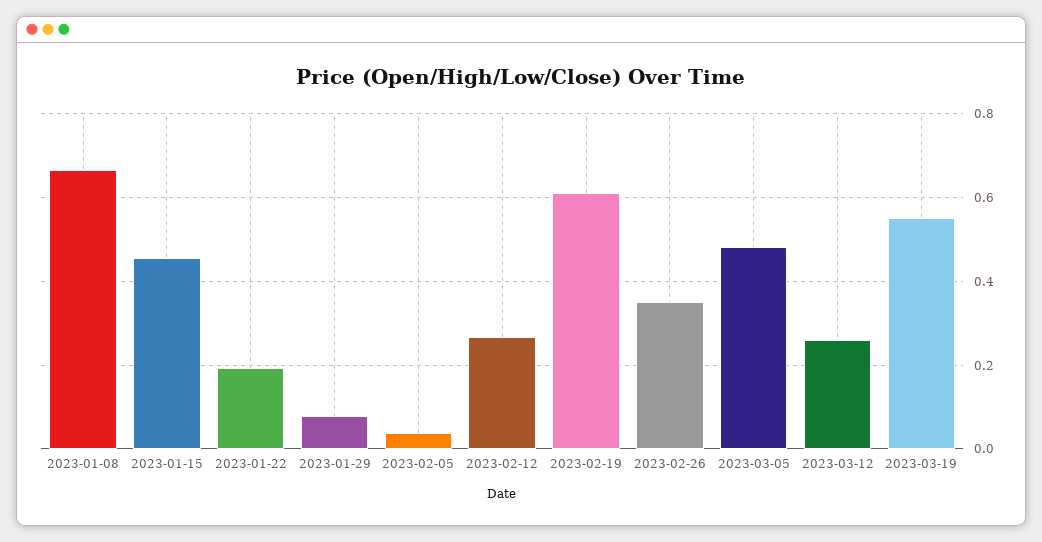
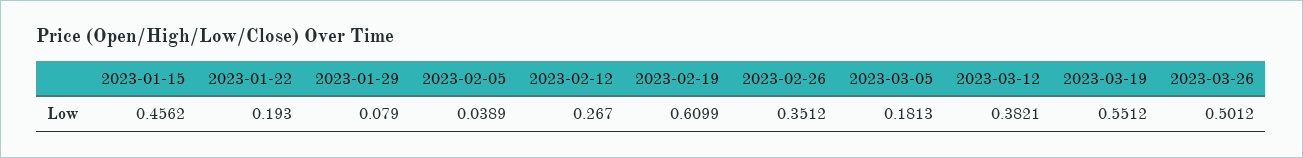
2023-01-08: 0.66 -> none
2023-03-05: 0.48 -> 0.1813
2023-03-12: 0.26 -> 0.3821
2023-03-26: none -> 0.5012

